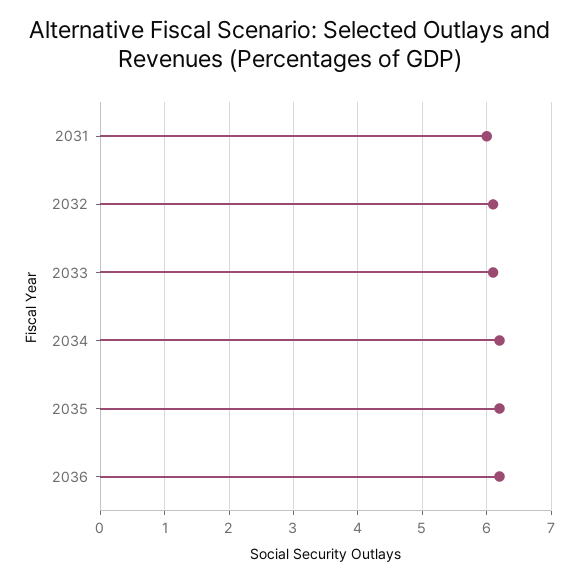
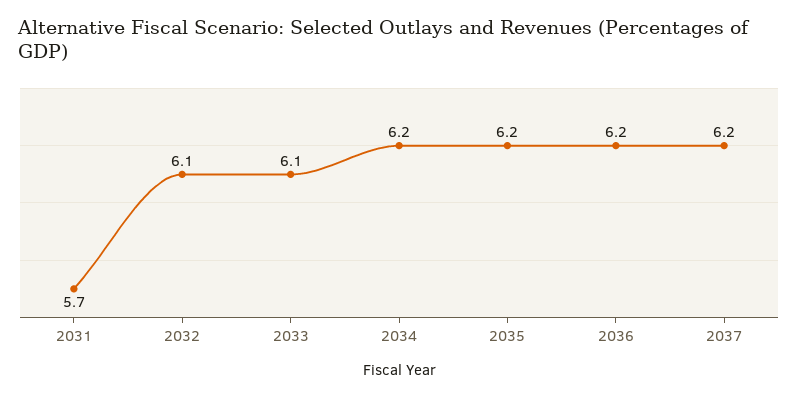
2031: 6 -> 5.7
2037: none -> 6.2

